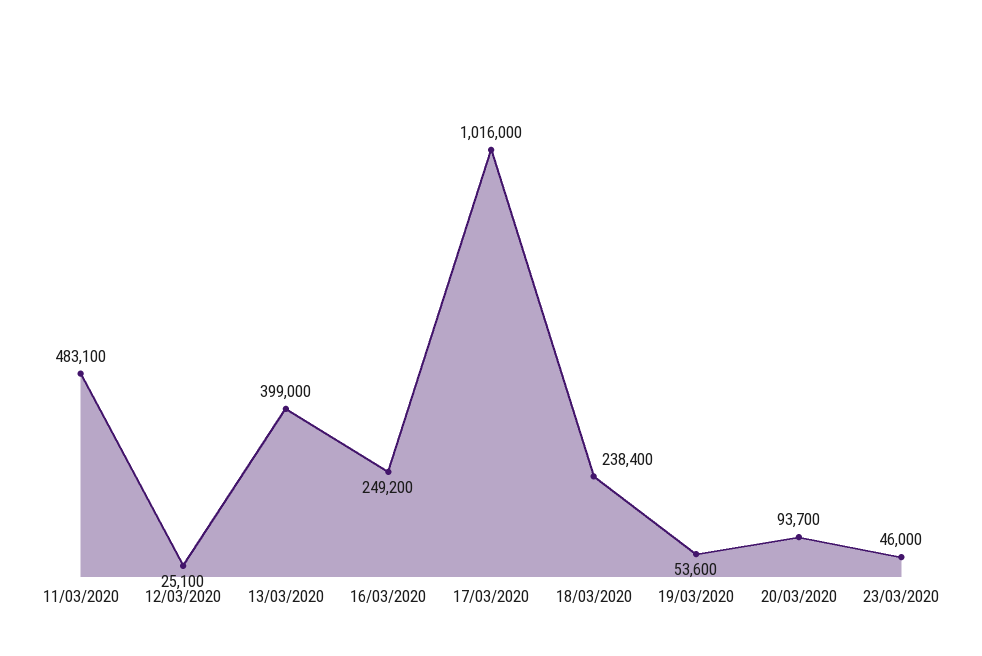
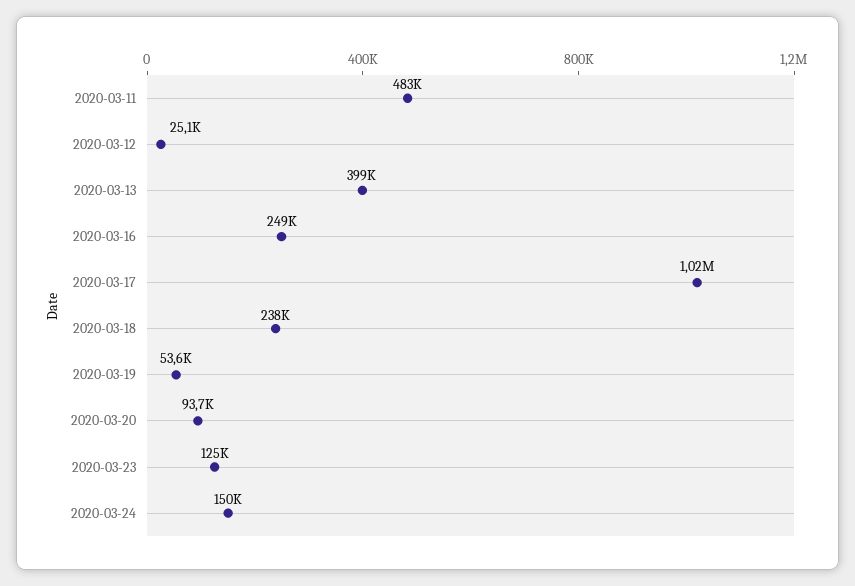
23/03/2020: 46000 -> 125000
2020-03-24: none -> 150000

